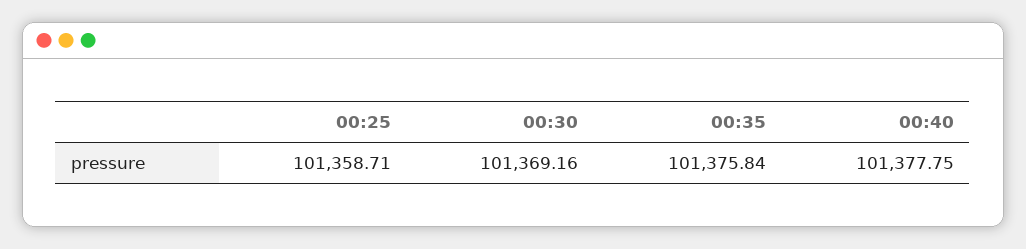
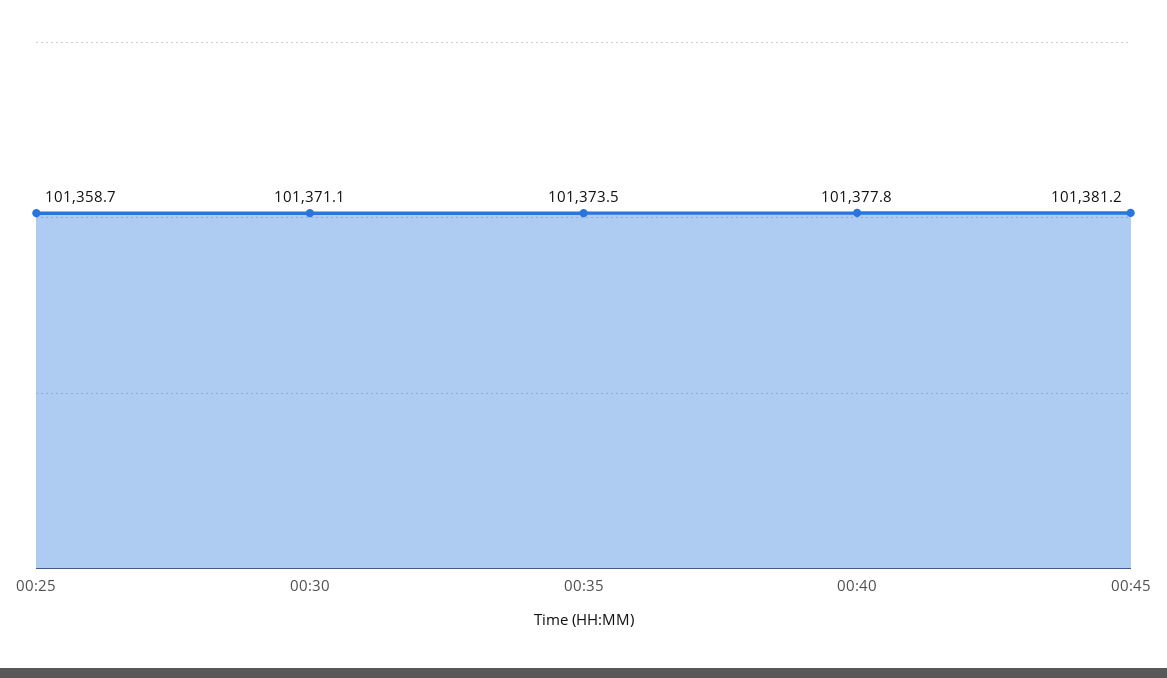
00:30: 101369.16 -> 101371.1
00:35: 101375.84 -> 101373.5
00:45: none -> 101381.2

